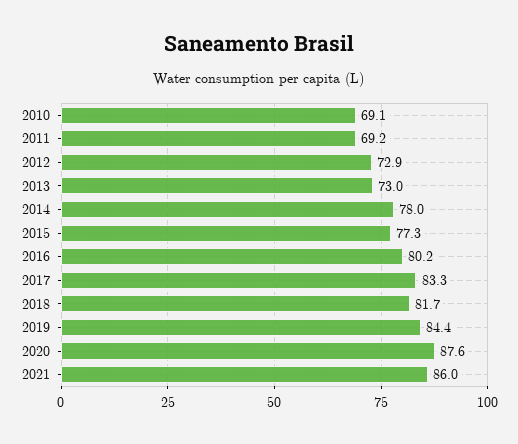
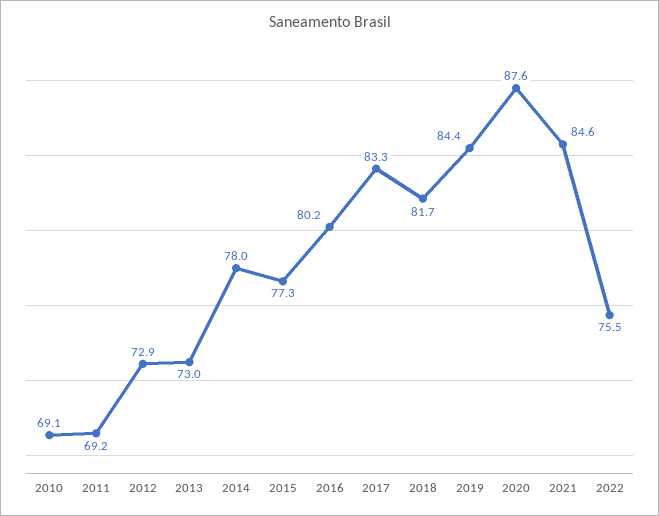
2021: 86 -> 84.6
2022: none -> 75.5

